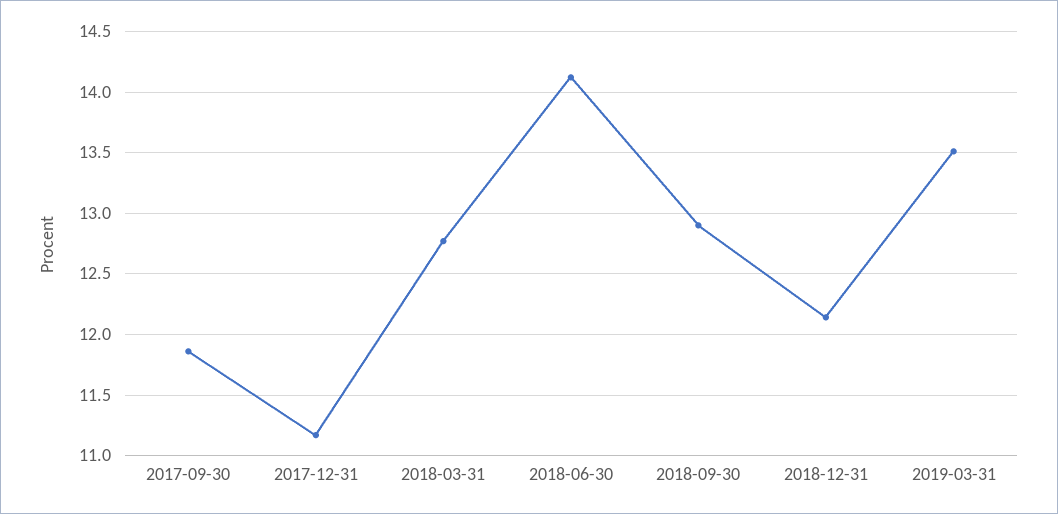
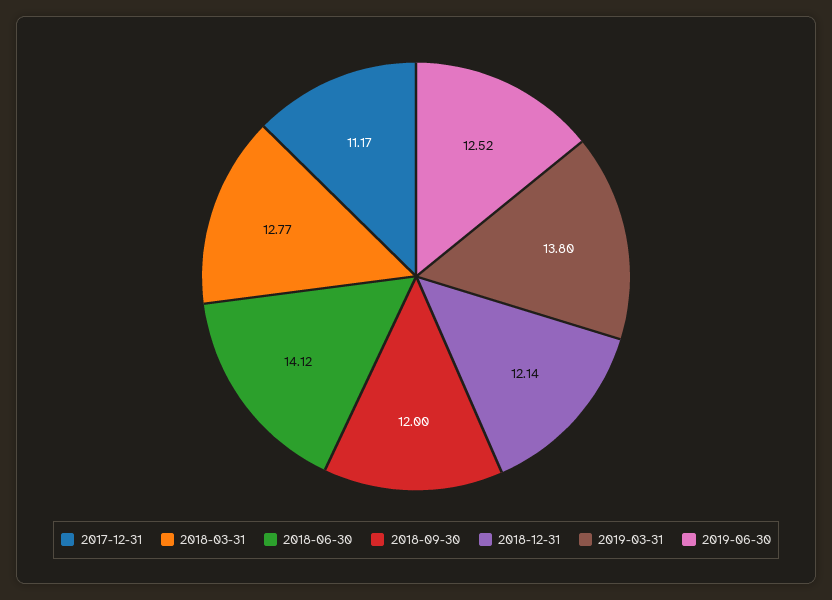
2017-09-30: 11.85 -> none
2018-09-30: 12.9 -> 12
2019-03-31: 13.5 -> 13.8
2019-06-30: none -> 12.52

